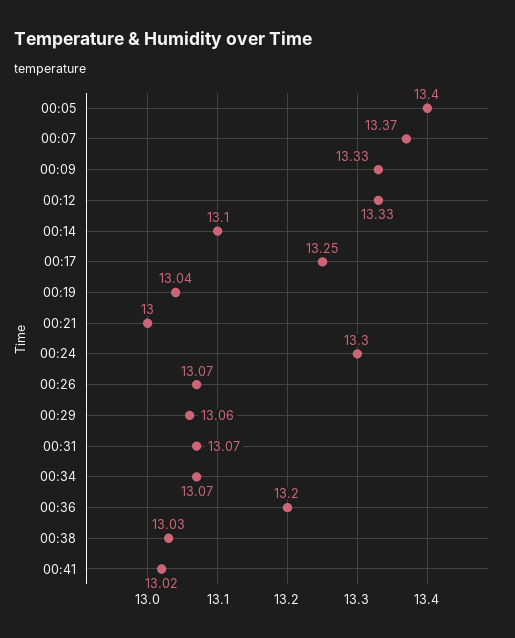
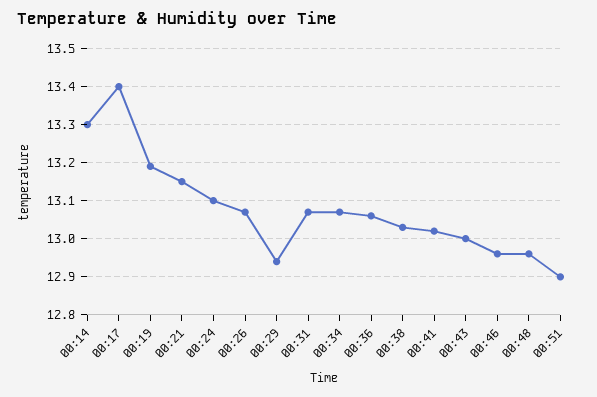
00:05: 13.4 -> none
00:07: 13.37 -> none
00:09: 13.33 -> none
00:12: 13.33 -> none
00:14: 13.1 -> 13.3
00:17: 13.25 -> 13.4
00:19: 13.04 -> 13.2
00:21: 13 -> 13.15
00:24: 13.3 -> 13.1
00:29: 13.06 -> 12.95
00:36: 13.2 -> 13.05
00:43: none -> 13
00:46: none -> 12.95
00:48: none -> 12.95
00:51: none -> 12.9

